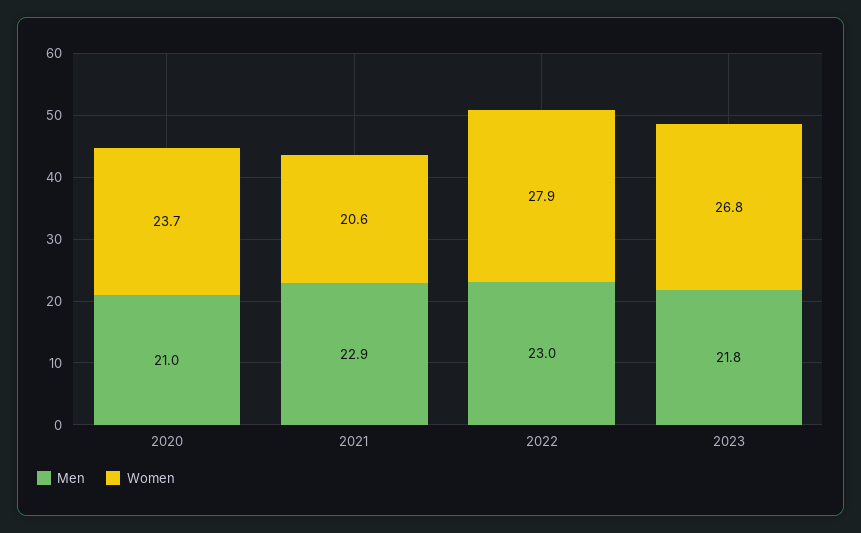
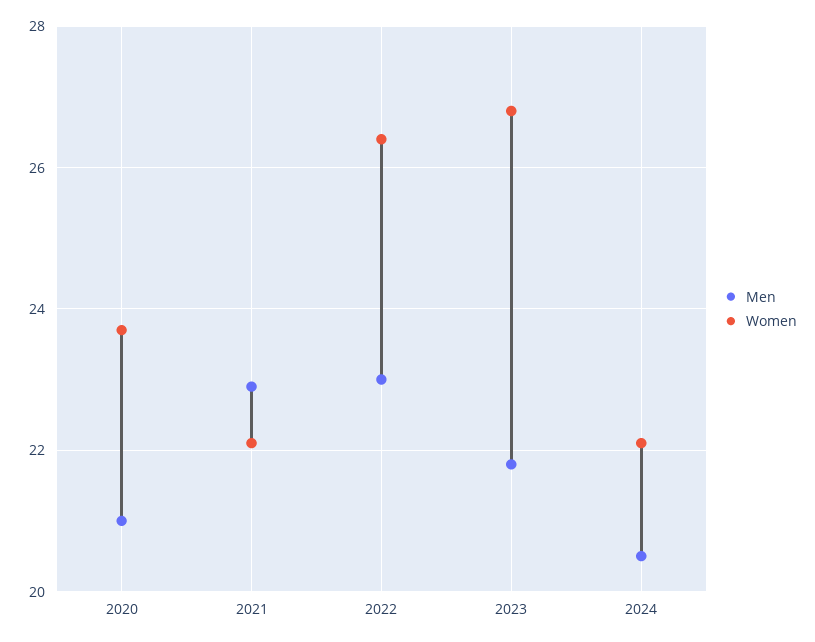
Women, 2021: 20.6 -> 22
Women, 2022: 27.9 -> 26.5
Men, 2024: none -> 20.5
Women, 2024: none -> 22

